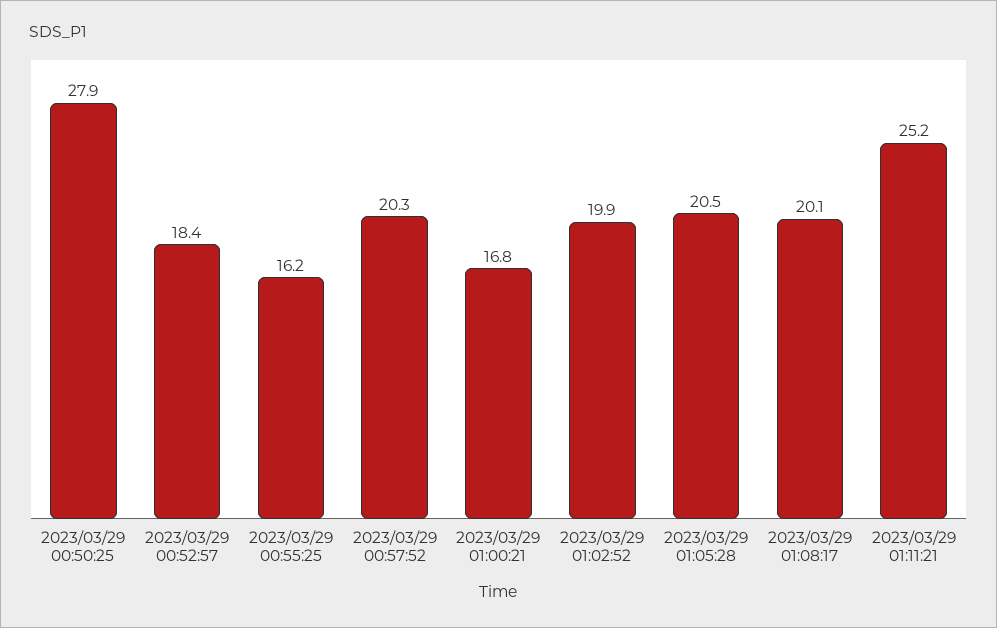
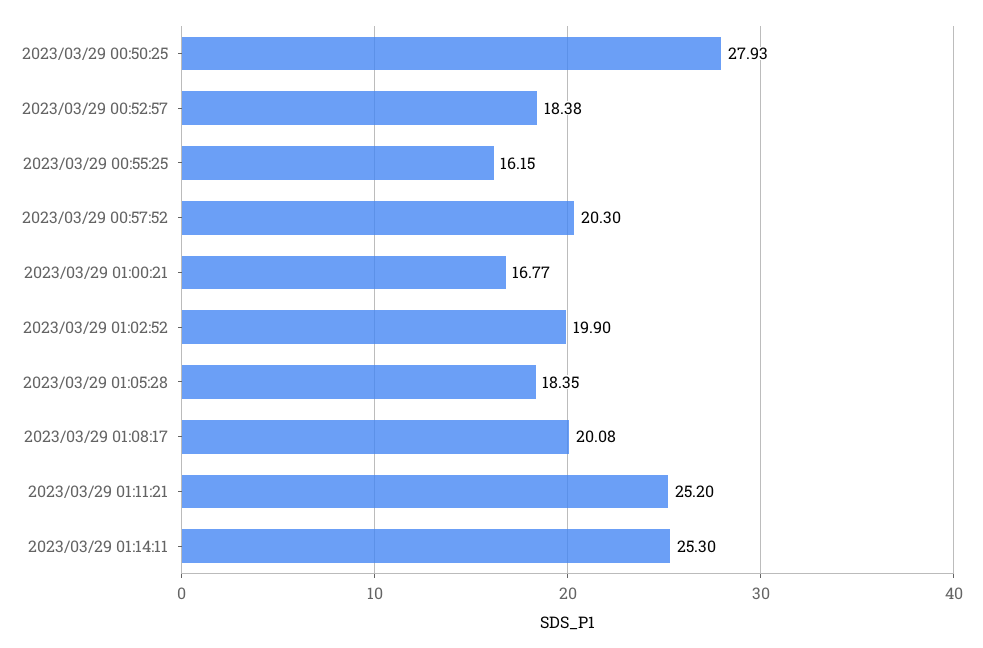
2023/03/29 01:05:28: 20.5 -> 18.35
2023/03/29 01:14:11: none -> 25.3

